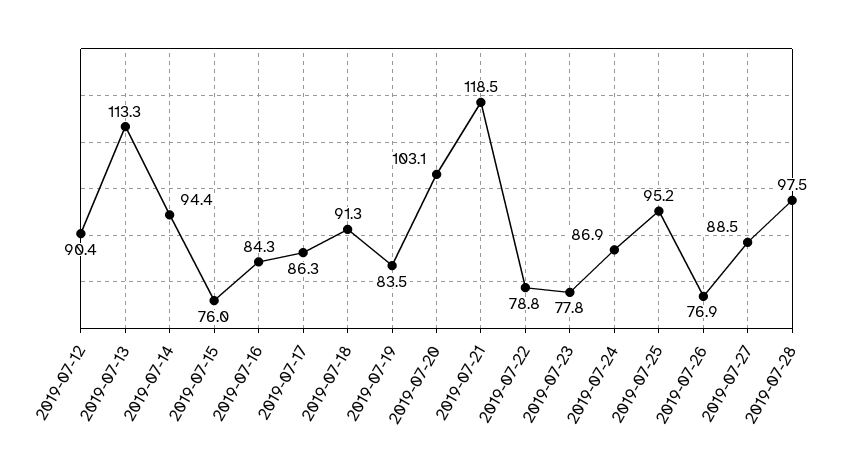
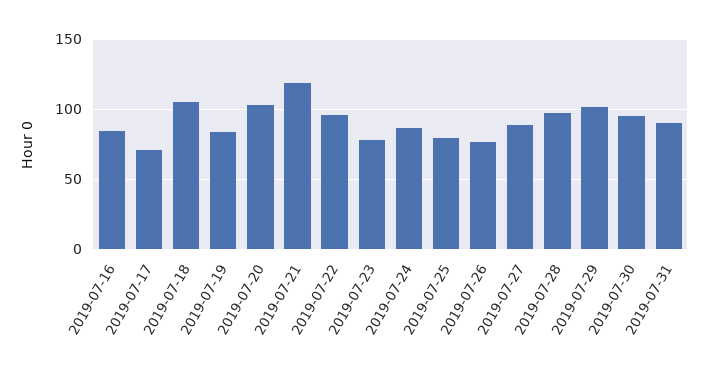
2019-07-12: 90.4 -> none
2019-07-13: 113.3 -> none
2019-07-14: 94.4 -> none
2019-07-15: 76 -> none
2019-07-17: 86.3 -> 70
2019-07-18: 91.3 -> 105
2019-07-22: 78.8 -> 95
2019-07-25: 95.2 -> 80
2019-07-29: none -> 100
2019-07-30: none -> 95
2019-07-31: none -> 90

